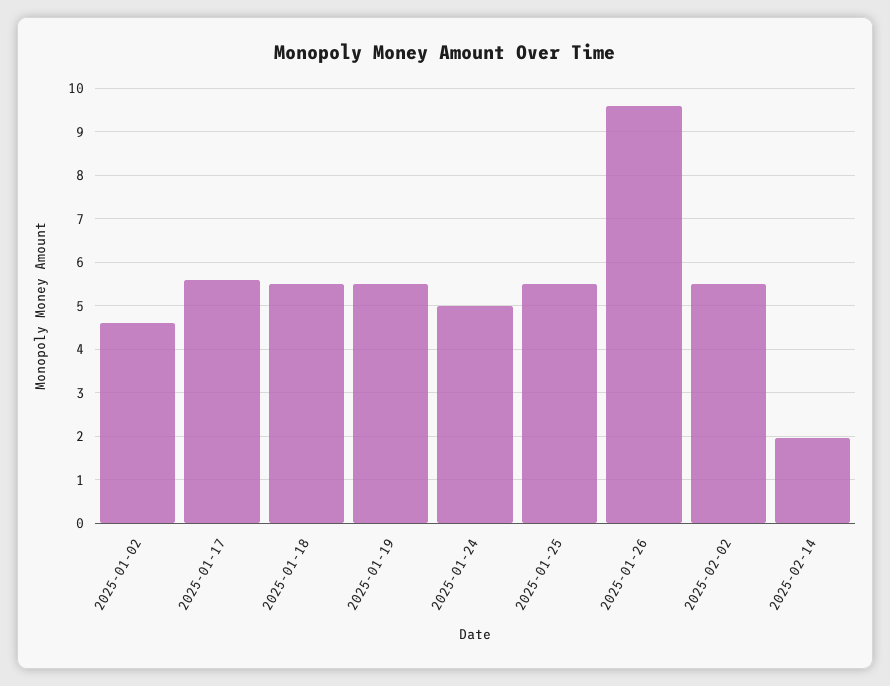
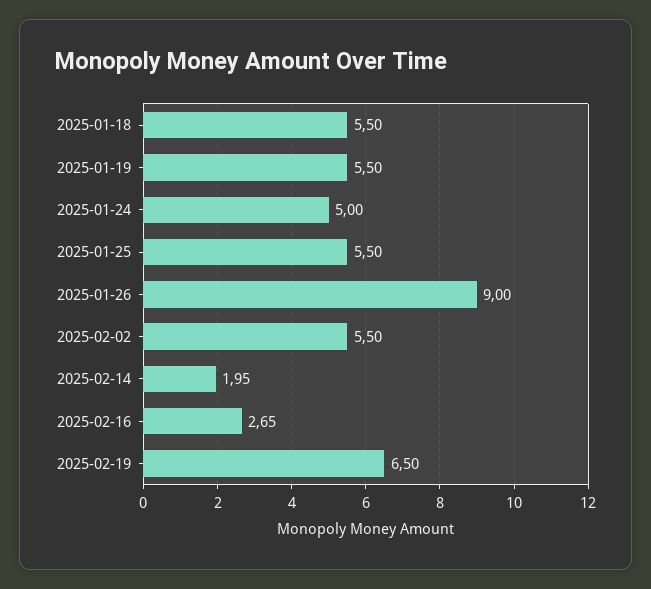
2025-01-02: 4.6 -> none
2025-01-17: 5.6 -> none
2025-01-26: 9.6 -> 9
2025-02-16: none -> 2.65
2025-02-19: none -> 6.5

